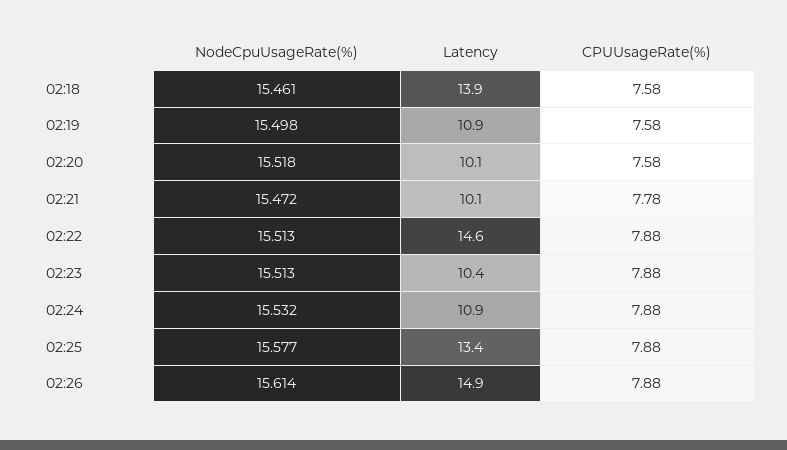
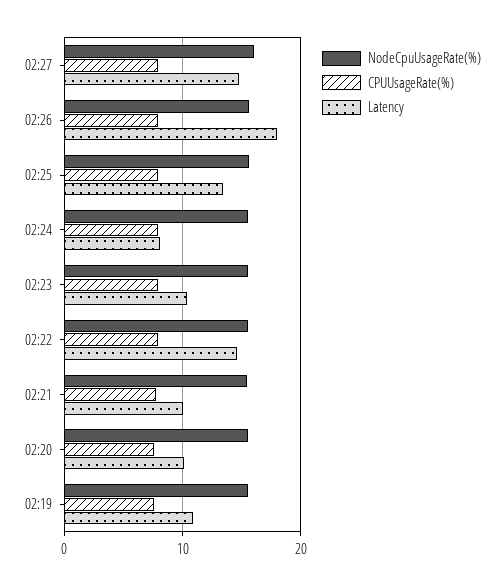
NodeCpuUsageRate(%), 02:18: 15.461 -> none
Latency, 02:18: 13.9 -> none
CPUUsageRate(%), 02:18: 7.58 -> none
Latency, 02:24: 10.9 -> 8
Latency, 02:26: 14.9 -> 18
NodeCpuUsageRate(%), 02:27: none -> 16
CPUUsageRate(%), 02:27: none -> 8
Latency, 02:27: none -> 15

